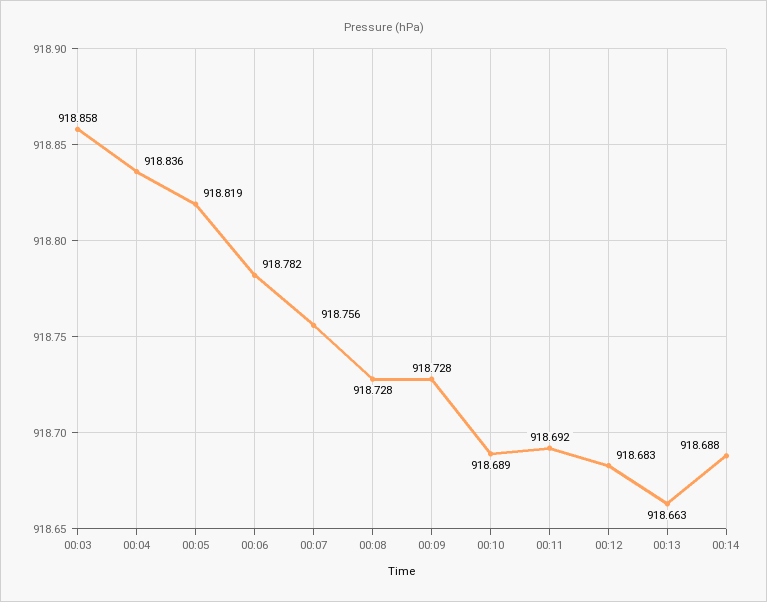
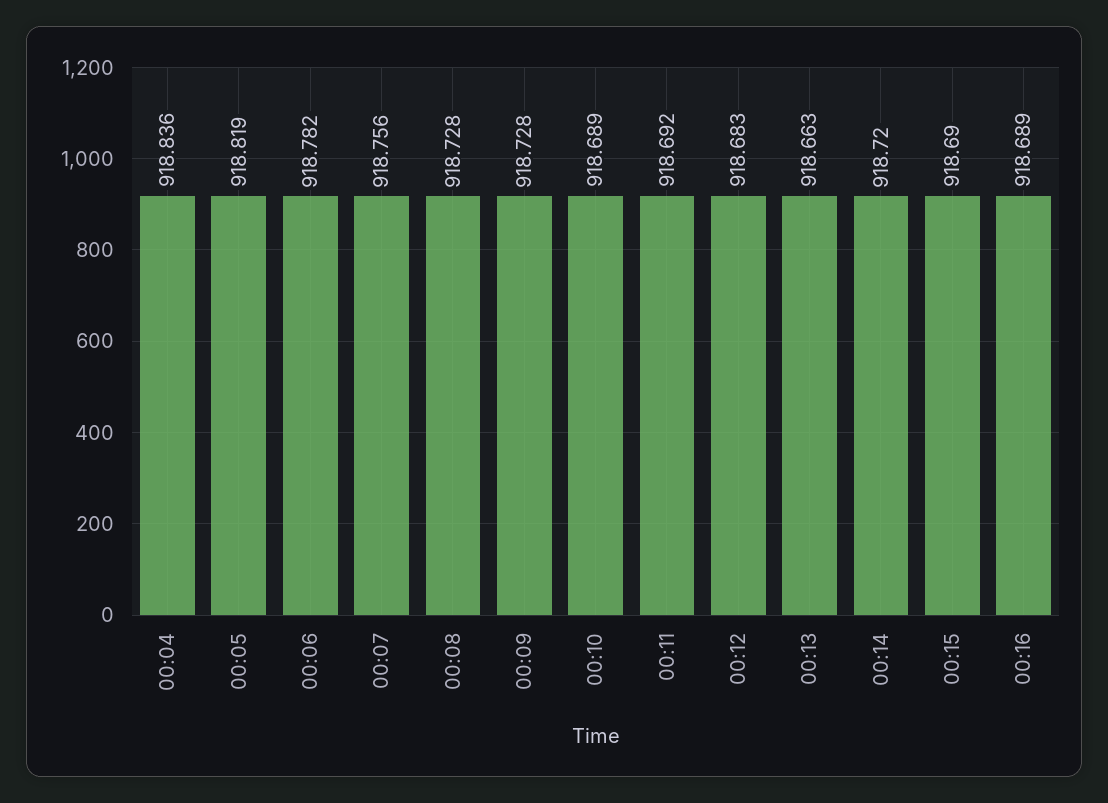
00:03: 918.858 -> none
00:14: 918.688 -> 918.72
00:15: none -> 918.69
00:16: none -> 918.689

